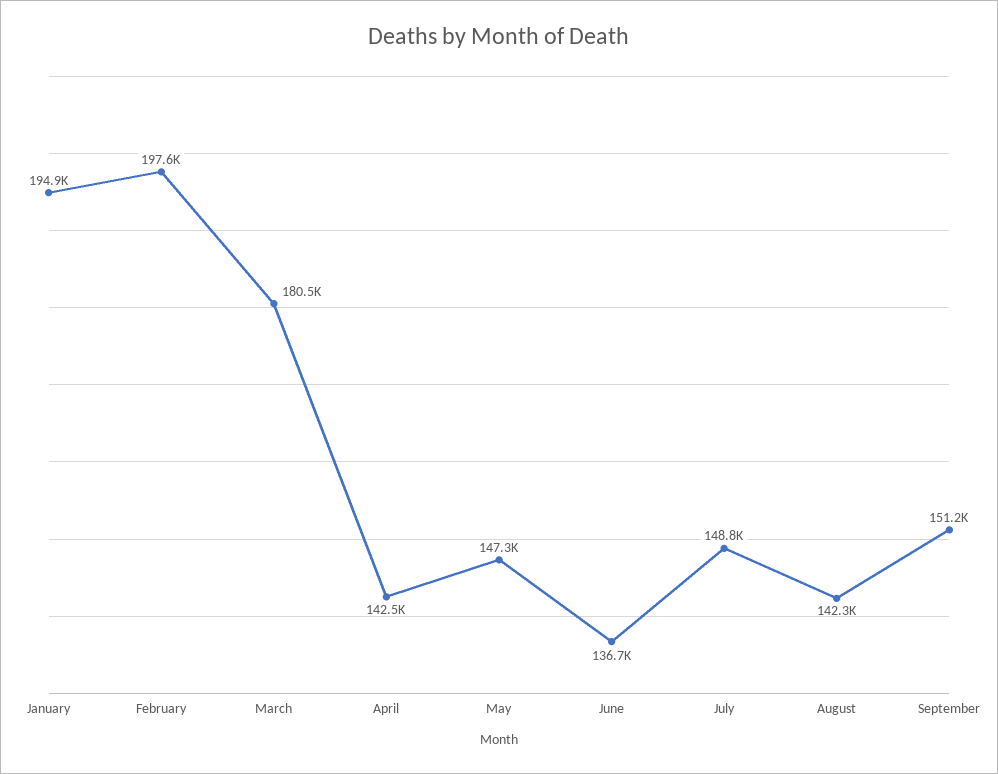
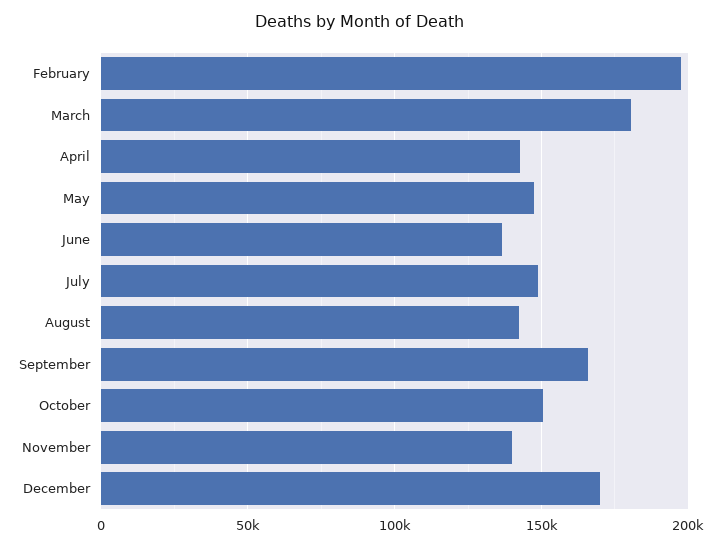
January: 194900 -> none
September: 151200 -> 165000
October: none -> 150000
November: none -> 140000
December: none -> 170000

